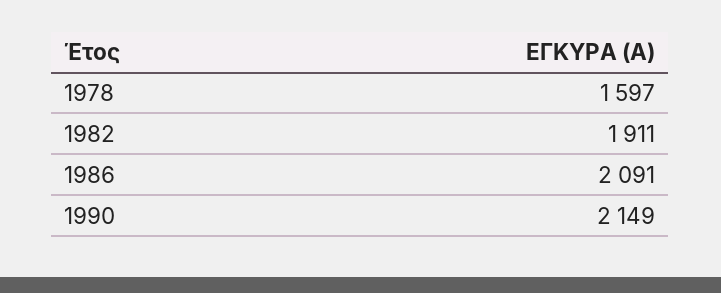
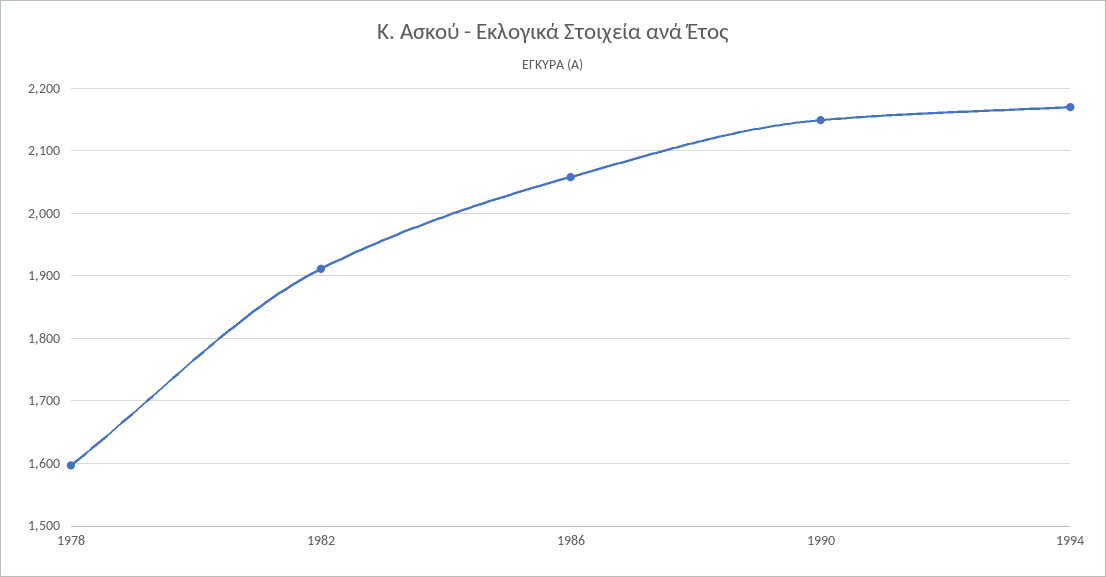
1986: 2091 -> 2060
1994: none -> 2170

